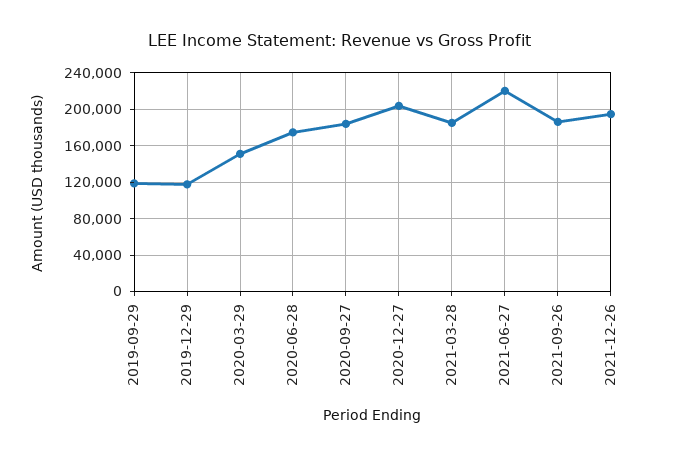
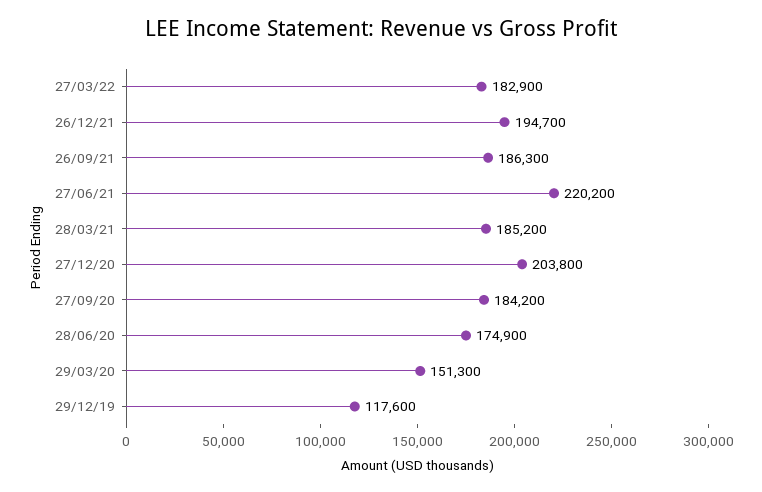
2019-09-29: 120000 -> none
27/03/22: none -> 182900

